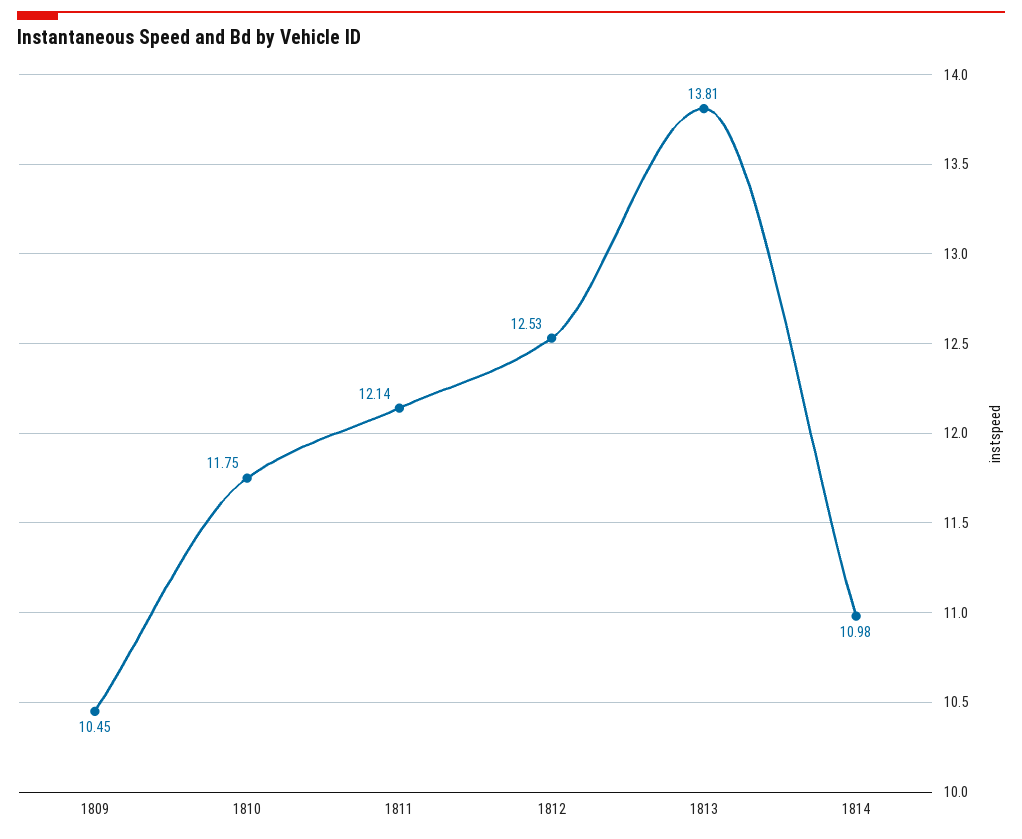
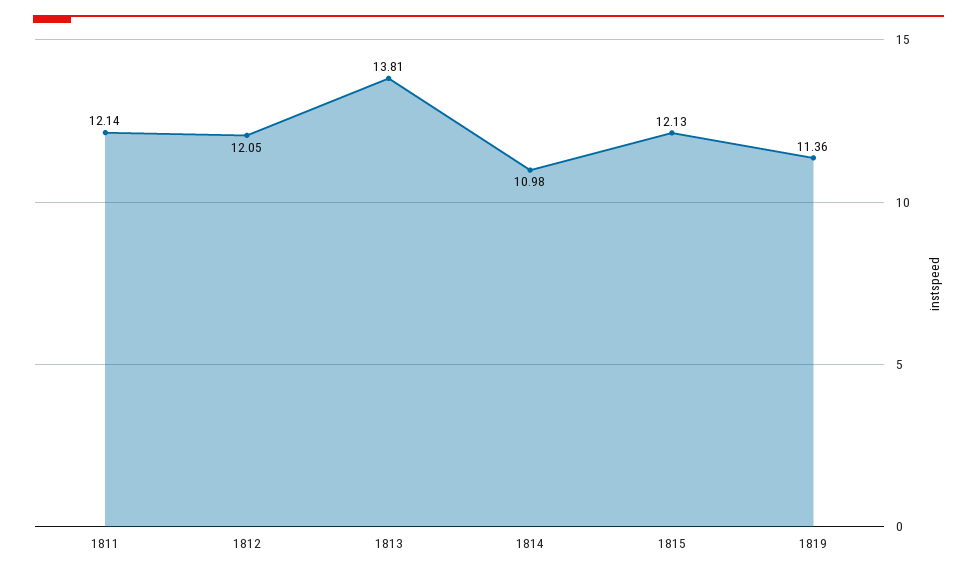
1809: 10.45 -> none
1810: 11.75 -> none
1812: 12.53 -> 12.05
1815: none -> 12.13
1819: none -> 11.36

